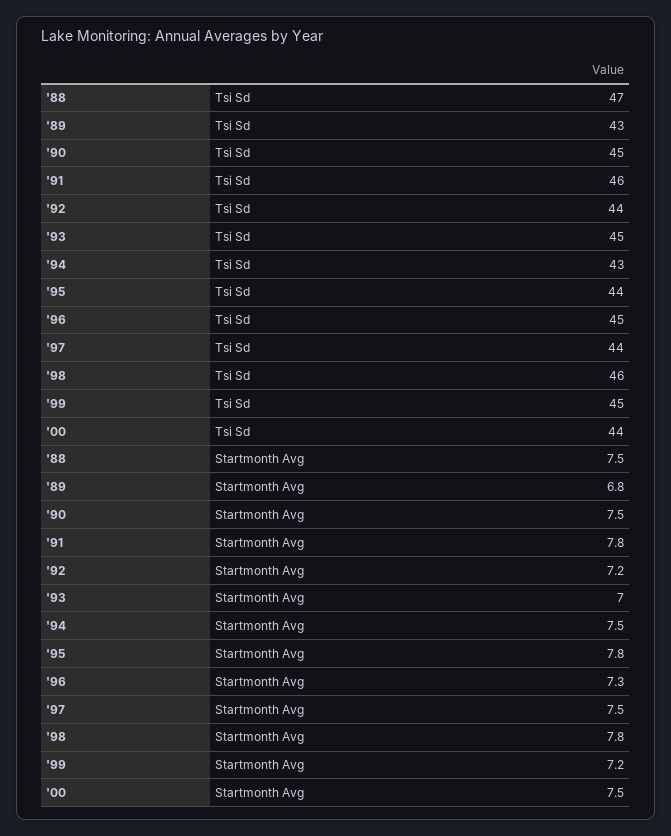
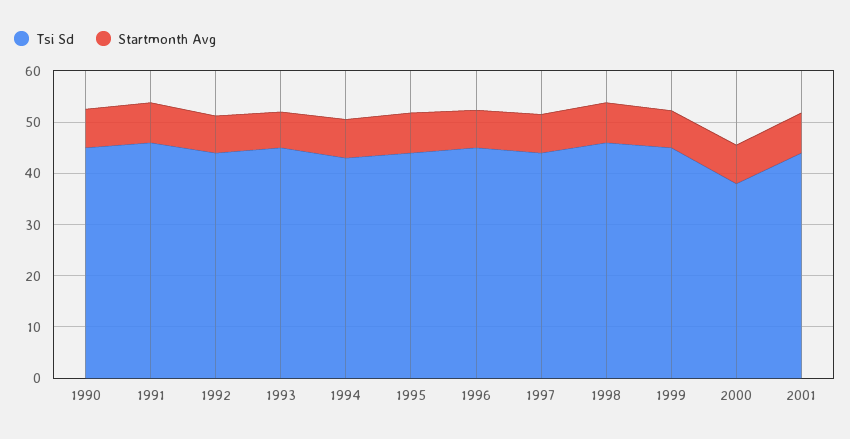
Tsi Sd, '88: 47 -> none
Tsi Sd, '89: 43 -> none
Tsi Sd, '00: 44 -> 38
Startmonth Avg, '88: 7.5 -> none
Startmonth Avg, '89: 6.8 -> none
Tsi Sd, 2001: none -> 44
Startmonth Avg, 2001: none -> 8

